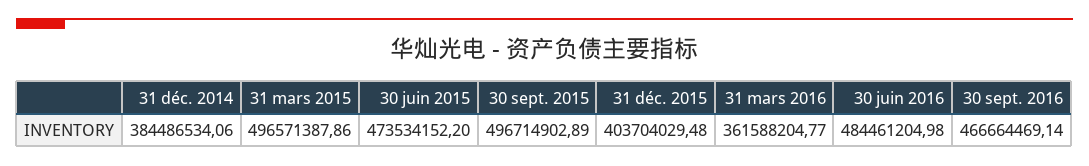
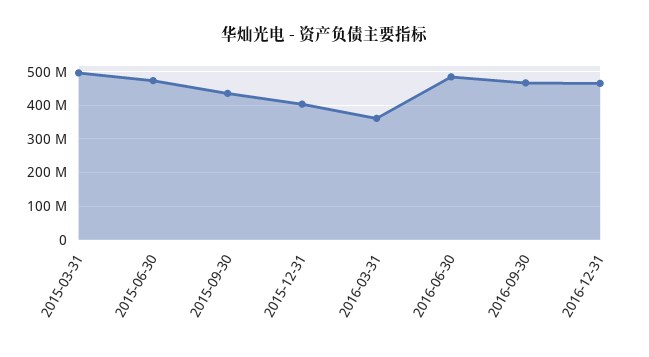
31 déc. 2014: 384486534.06 -> none
30 sept. 2015: 496714902.89 -> 440000000
2016-12-31: none -> 460000000

